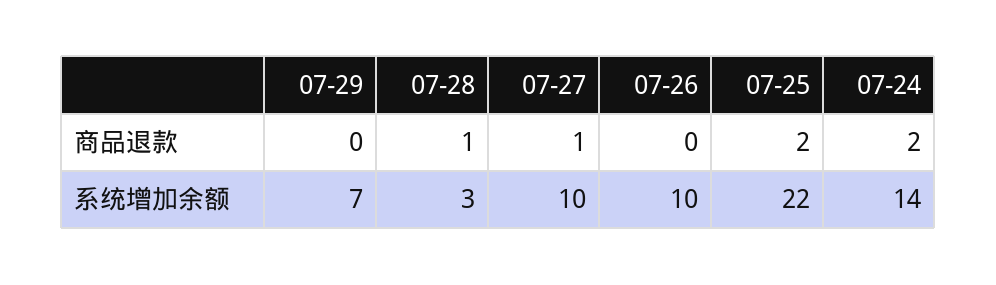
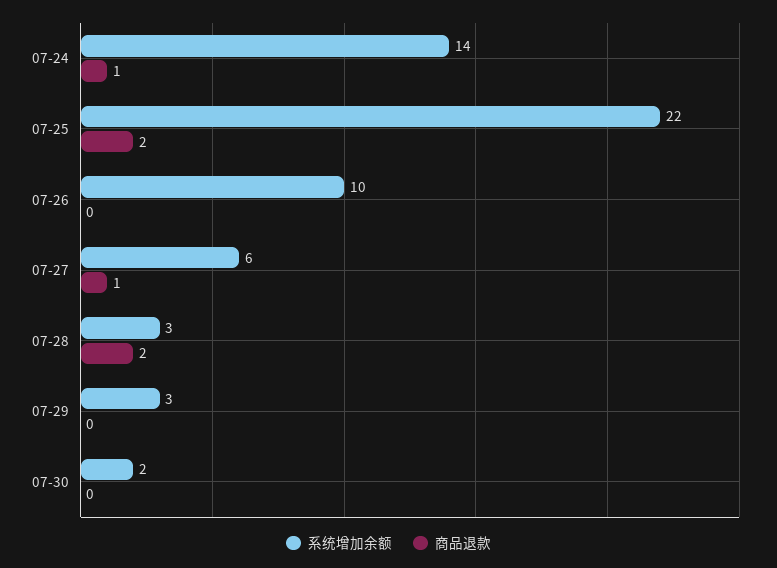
商品退款, 07-28: 1 -> 2
商品退款, 07-24: 2 -> 1
系统增加余额, 07-29: 7 -> 3
系统增加余额, 07-27: 10 -> 6
系统增加余额, 07-30: none -> 2
商品退款, 07-30: none -> 0

